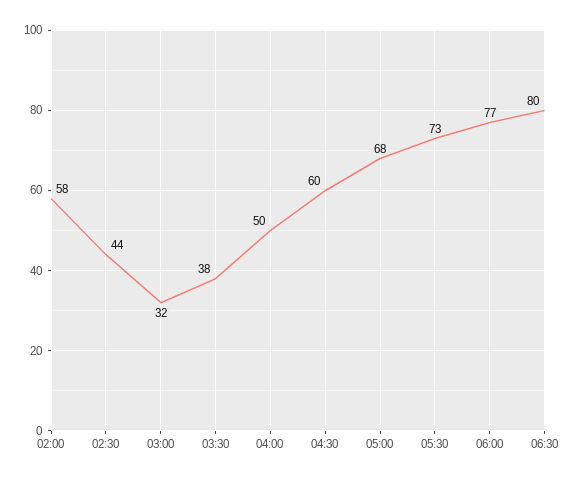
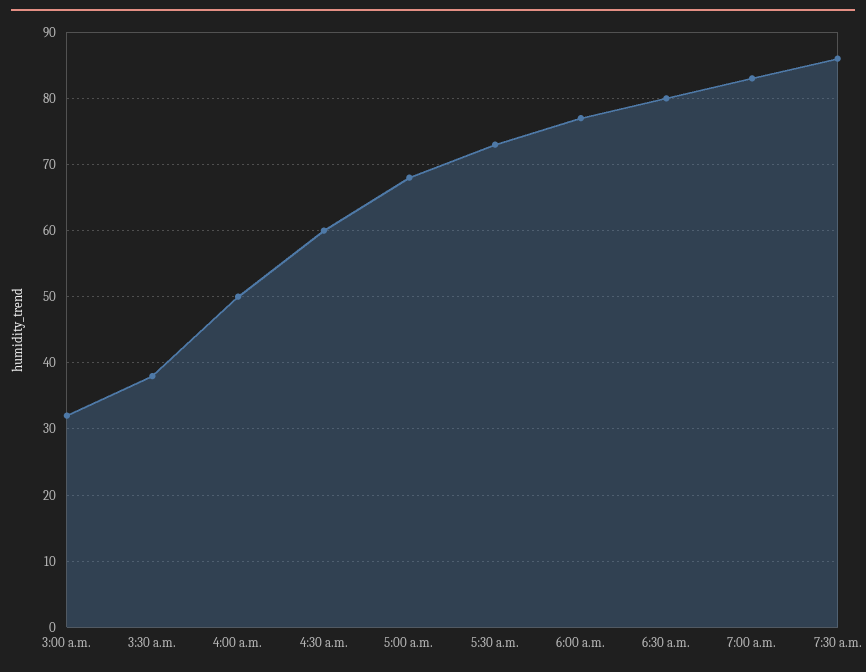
02:00: 58 -> none
02:30: 44 -> none
7:00 a.m.: none -> 83
7:30 a.m.: none -> 86

